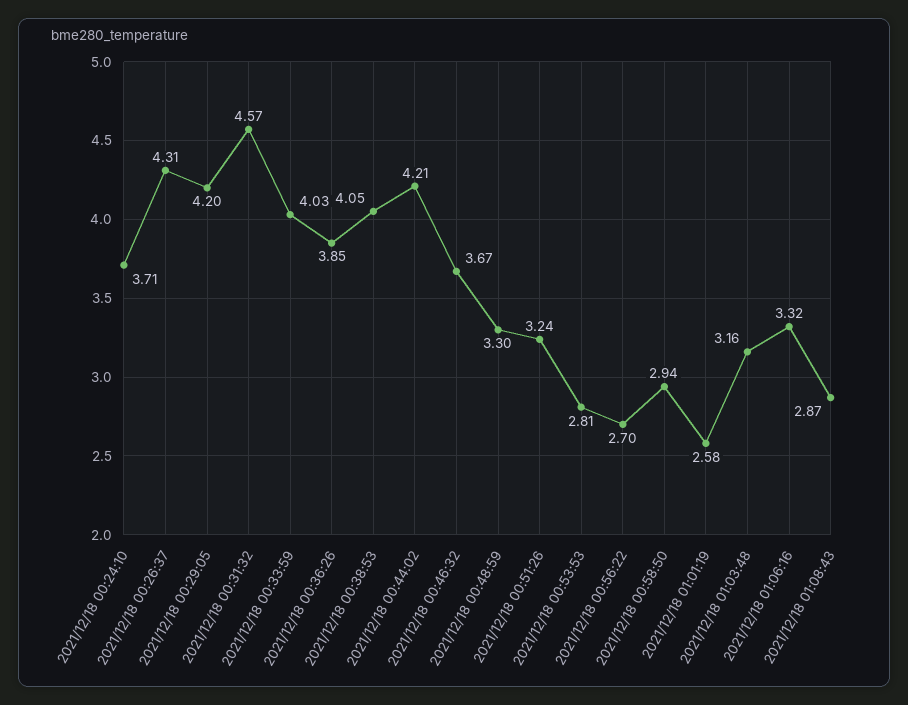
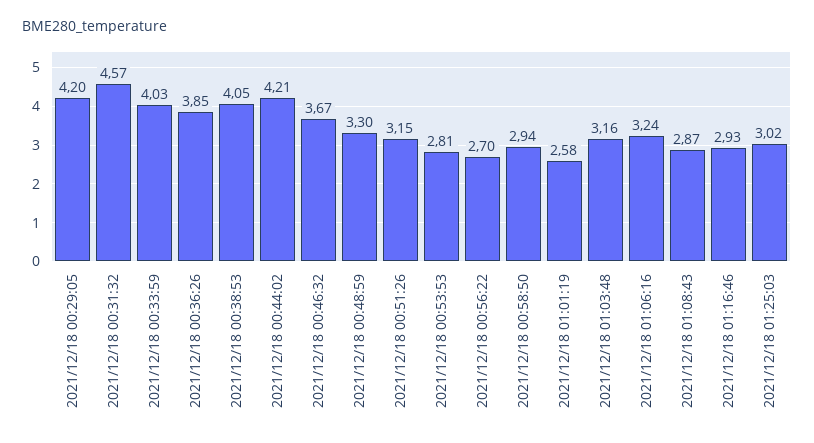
2021/12/18 00:24:10: 3.71 -> none
2021/12/18 00:26:37: 4.31 -> none
2021/12/18 00:51:26: 3.24 -> 3.15
2021/12/18 01:06:16: 3.32 -> 3.24
2021/12/18 01:16:46: none -> 2.93
2021/12/18 01:25:03: none -> 3.02

